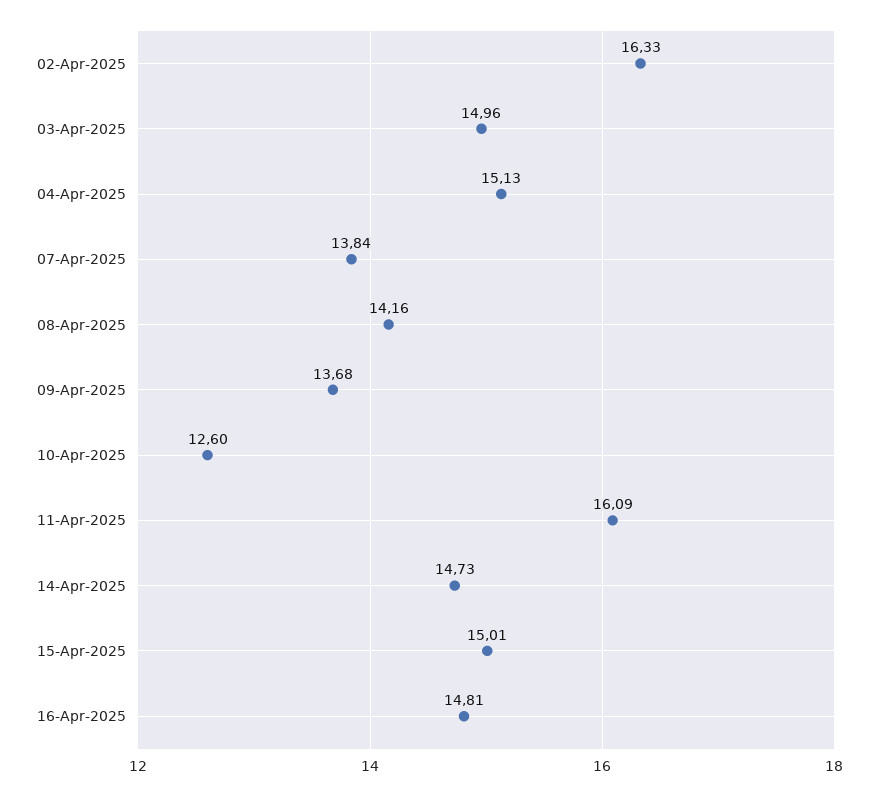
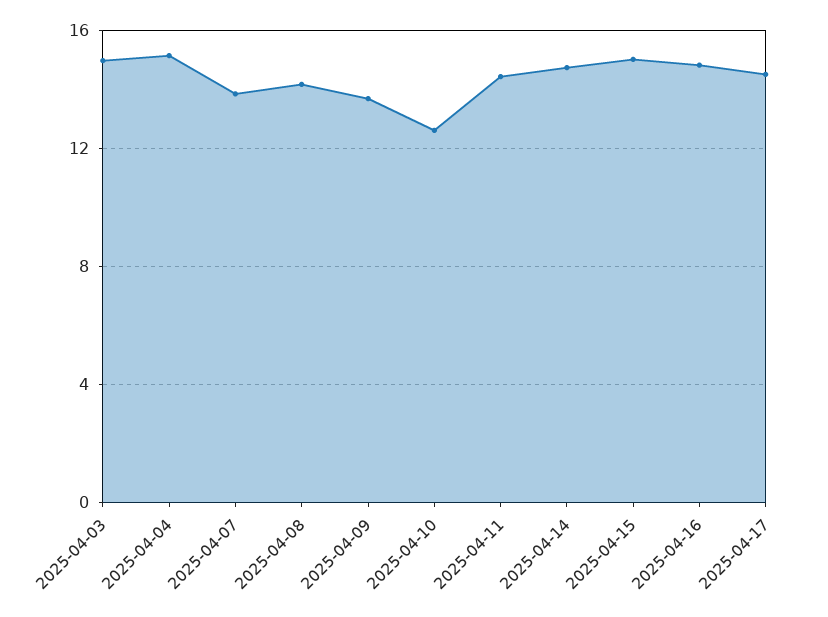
02-Apr-2025: 16.33 -> none
11-Apr-2025: 16.09 -> 14.5
2025-04-17: none -> 14.5

